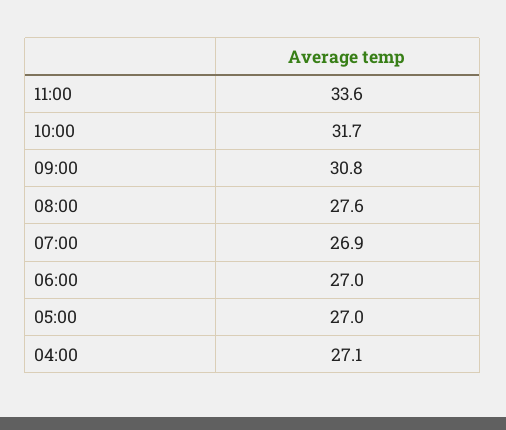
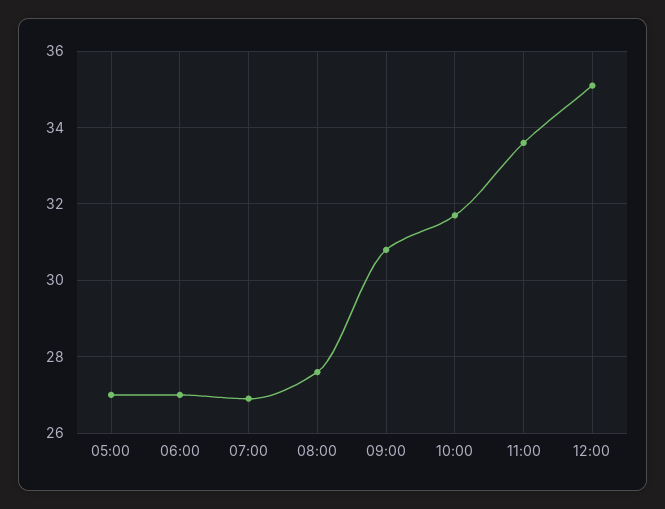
04:00: 27.1 -> none
12:00: none -> 35

